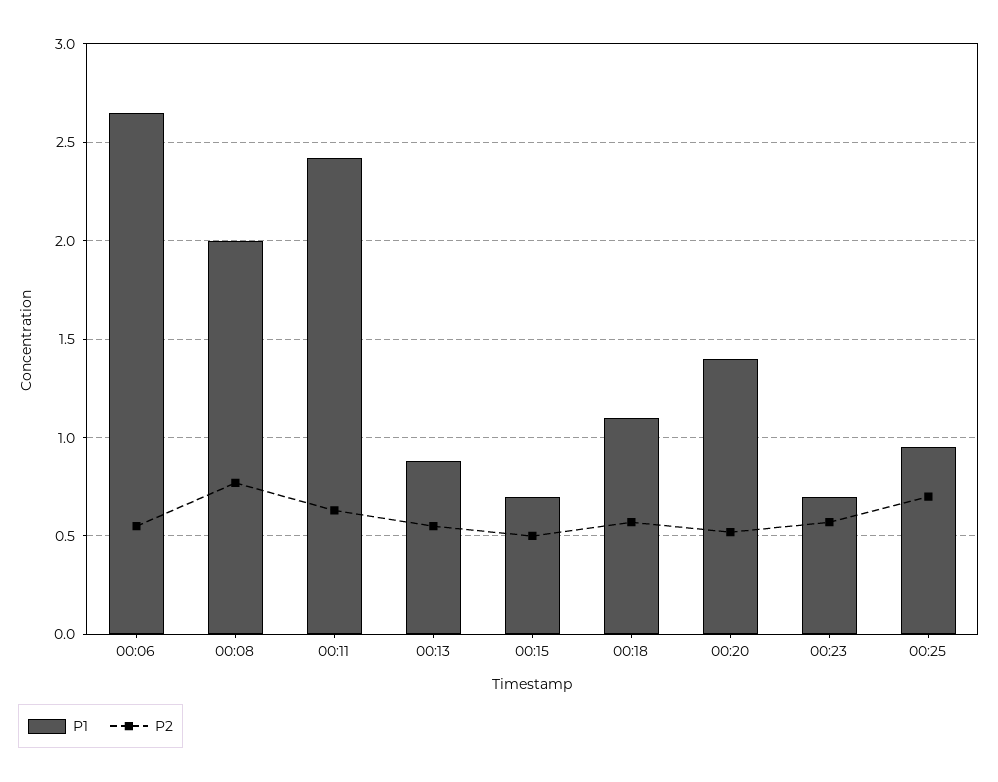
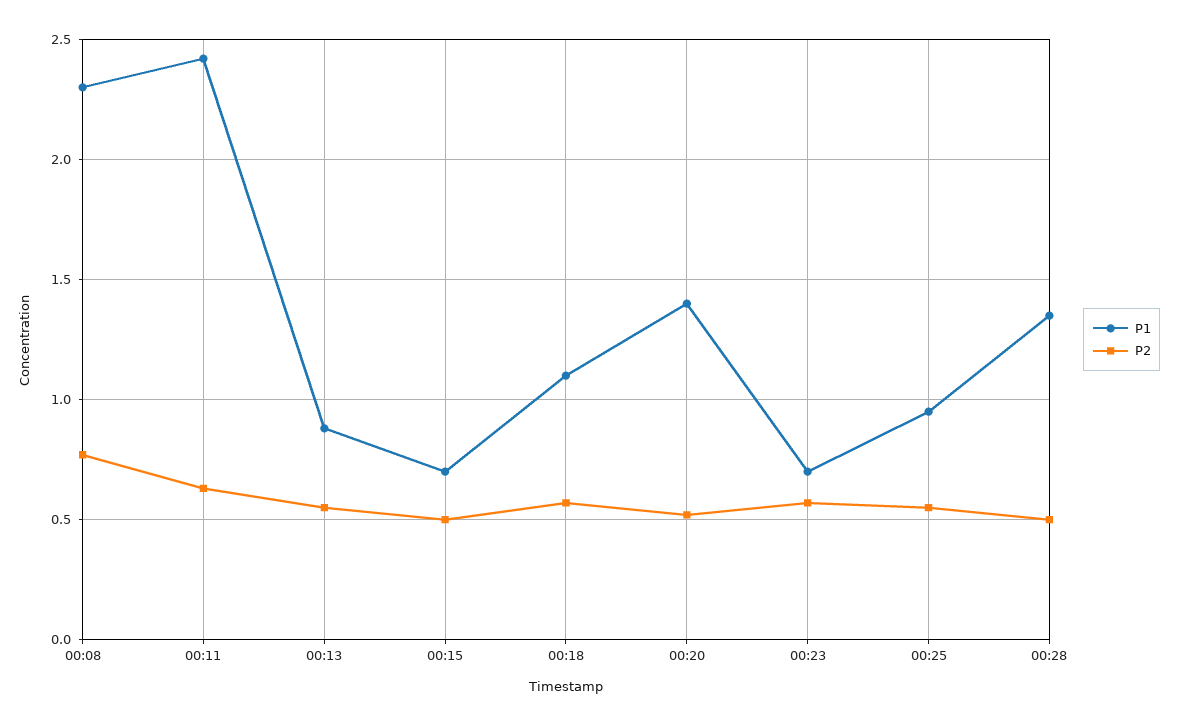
P1, 00:06: 2.65 -> none
P2, 00:06: 0.55 -> none
P1, 00:08: 2 -> 2.3
P2, 00:25: 0.7 -> 0.55
P1, 00:28: none -> 1.35
P2, 00:28: none -> 0.5

